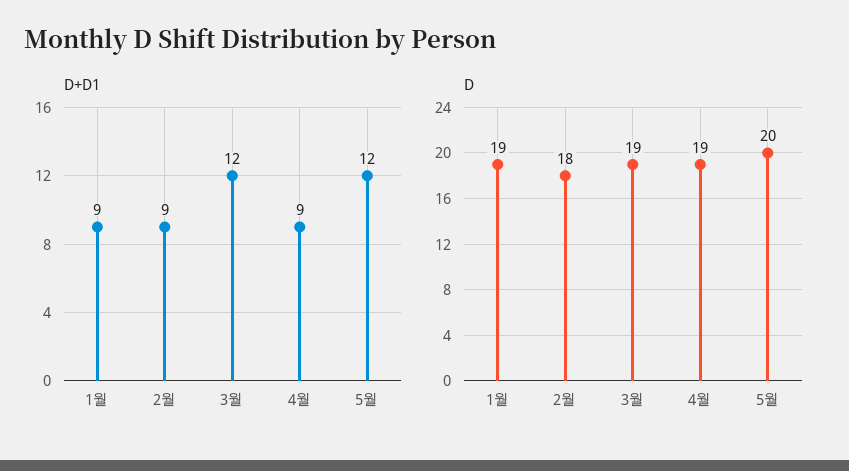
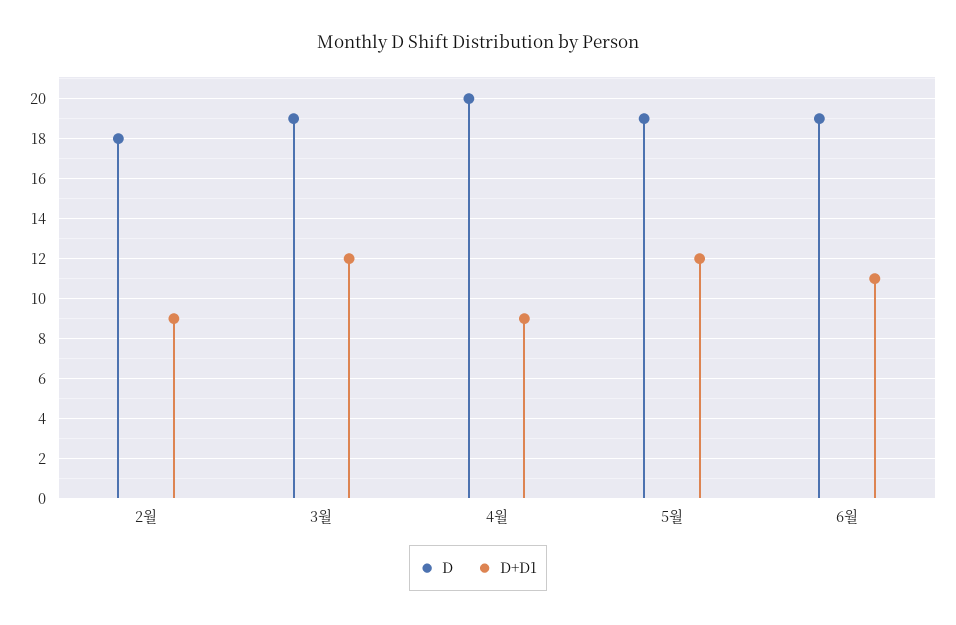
D+D1, 1월: 9 -> none
D, 1월: 19 -> none
D, 4월: 19 -> 20
D, 5월: 20 -> 19
D, 6월: none -> 19
D+D1, 6월: none -> 11

